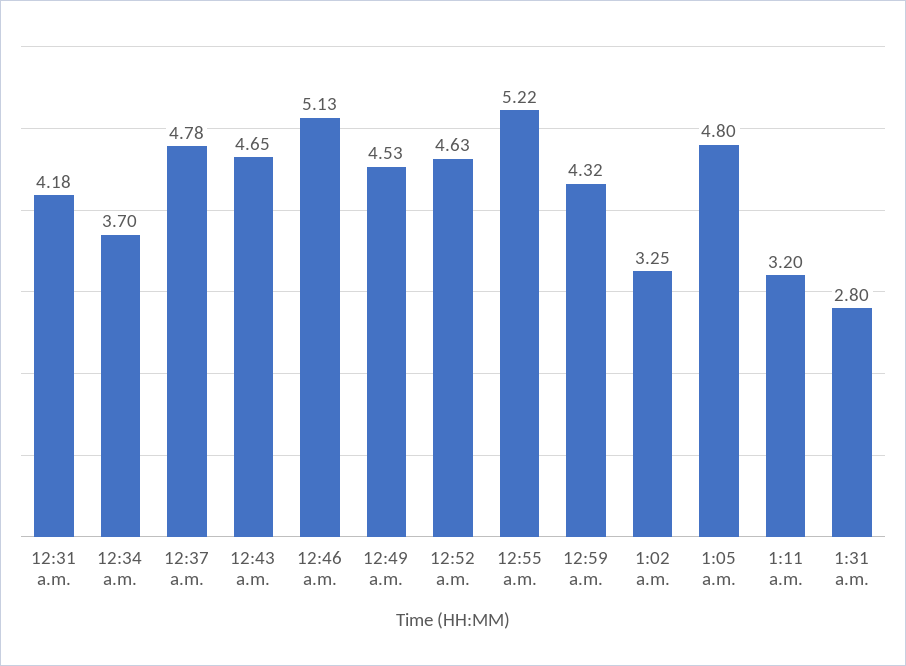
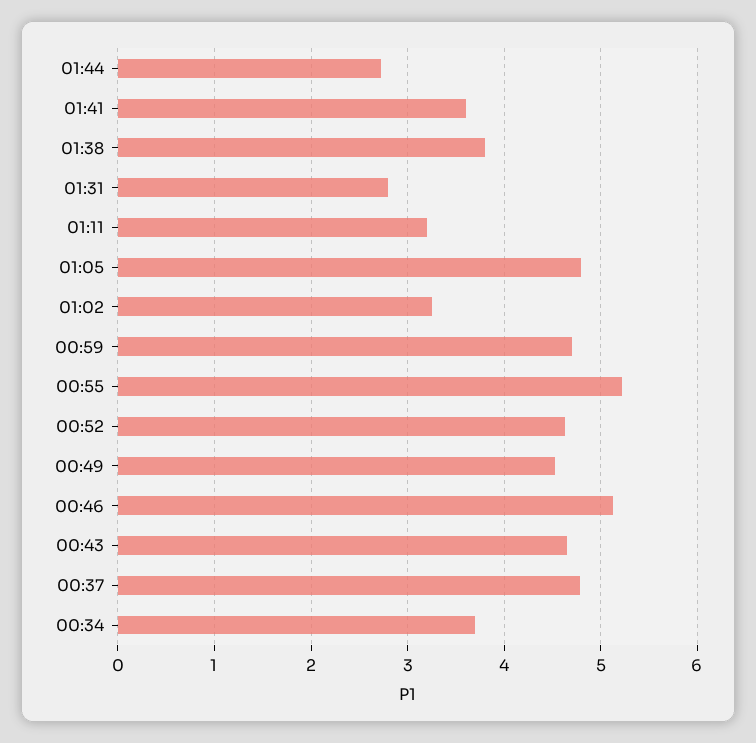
12:31 a.m.: 4.18 -> none
12:59 a.m.: 4.32 -> 4.7
01:44: none -> 2.7
01:41: none -> 3.6
01:38: none -> 3.8

